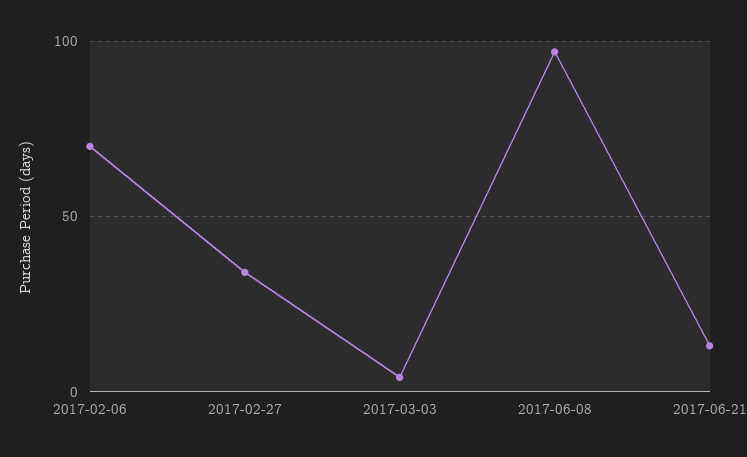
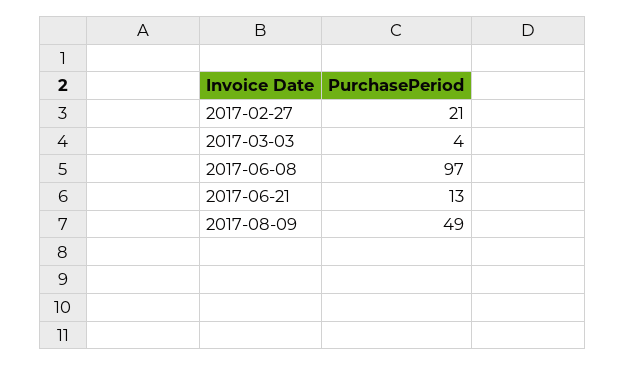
2017-02-06: 70 -> none
2017-02-27: 35 -> 21
2017-08-09: none -> 49

